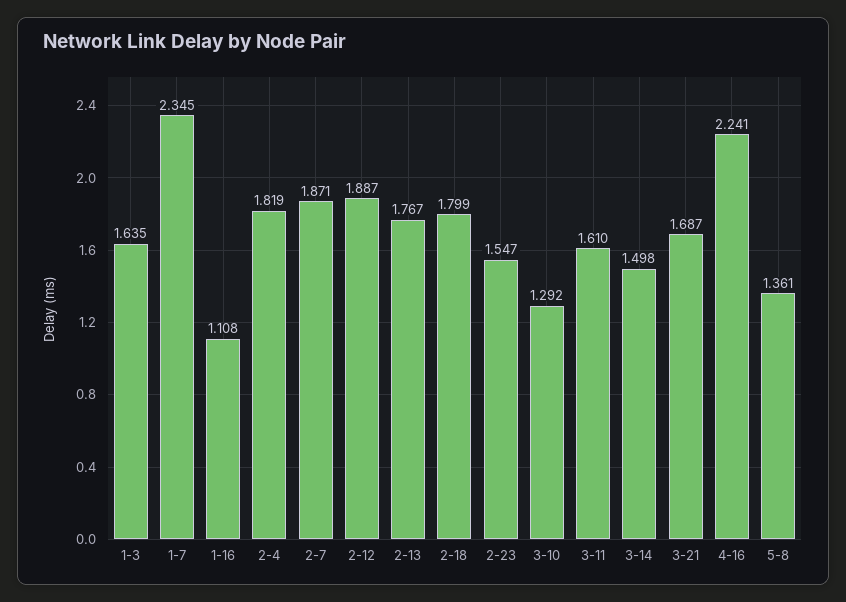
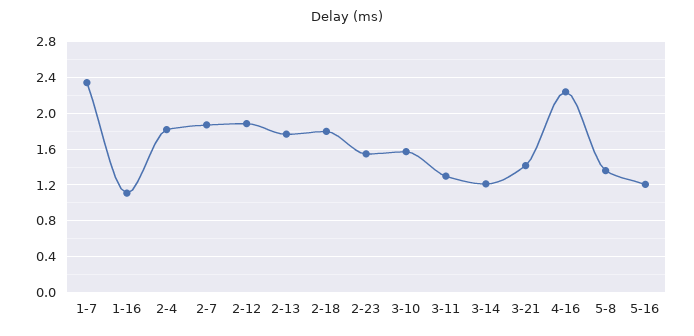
1-3: 1.635 -> none
3-10: 1.292 -> 1.6
3-11: 1.61 -> 1.3
3-14: 1.498 -> 1.2
3-21: 1.687 -> 1.4
5-16: none -> 1.2

